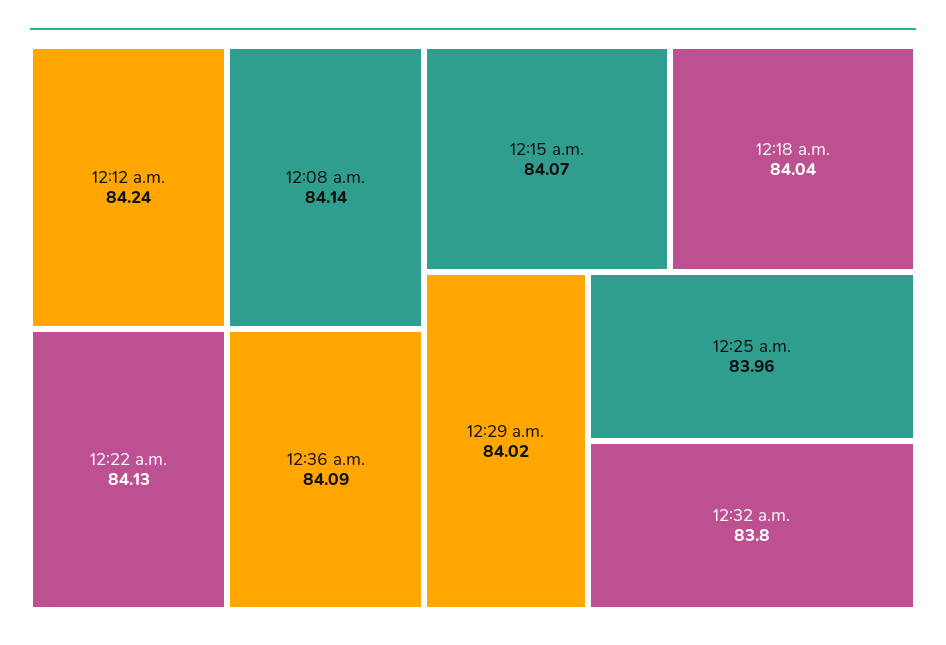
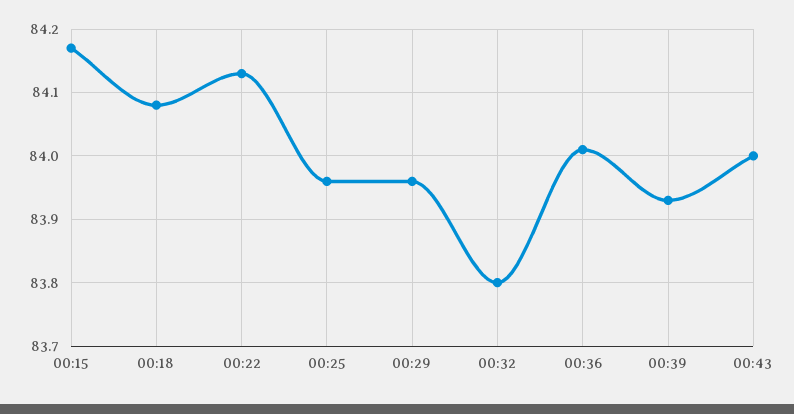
12:12 a.m.: 84.24 -> none
12:08 a.m.: 84.14 -> none
12:36 a.m.: 84.09 -> 84.01
12:15 a.m.: 84.07 -> 84.17
12:18 a.m.: 84.04 -> 84.08
12:29 a.m.: 84.02 -> 83.96
00:39: none -> 83.93
00:43: none -> 84

